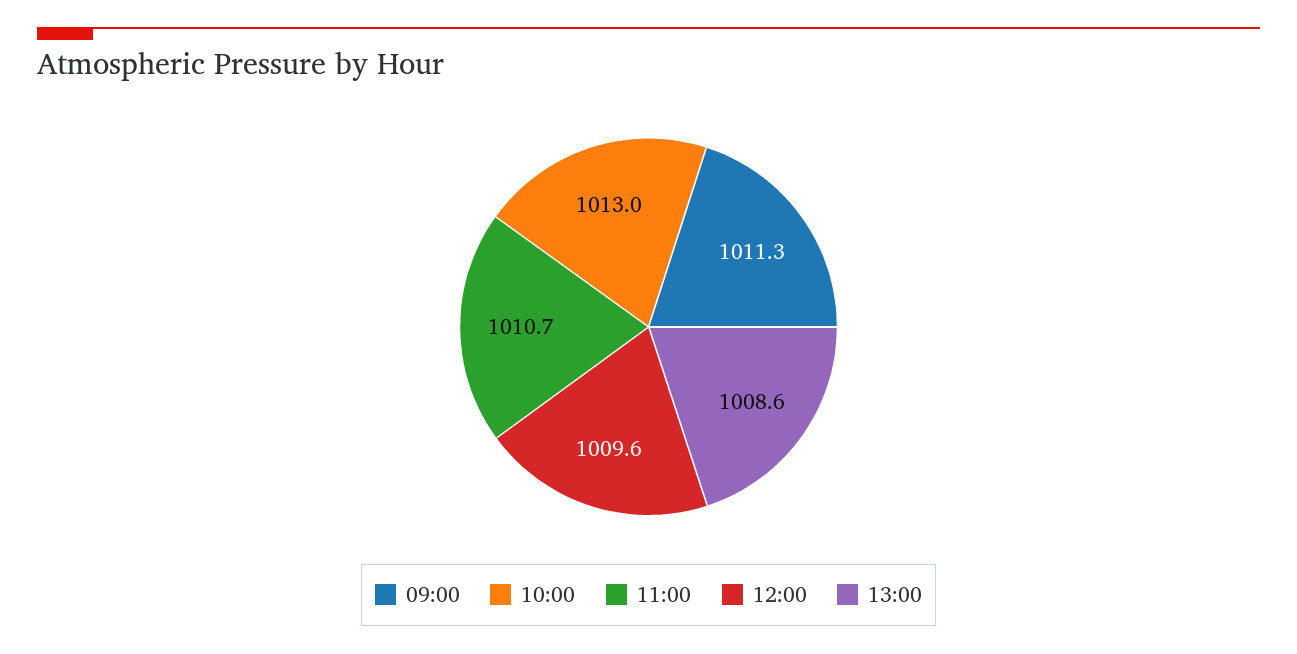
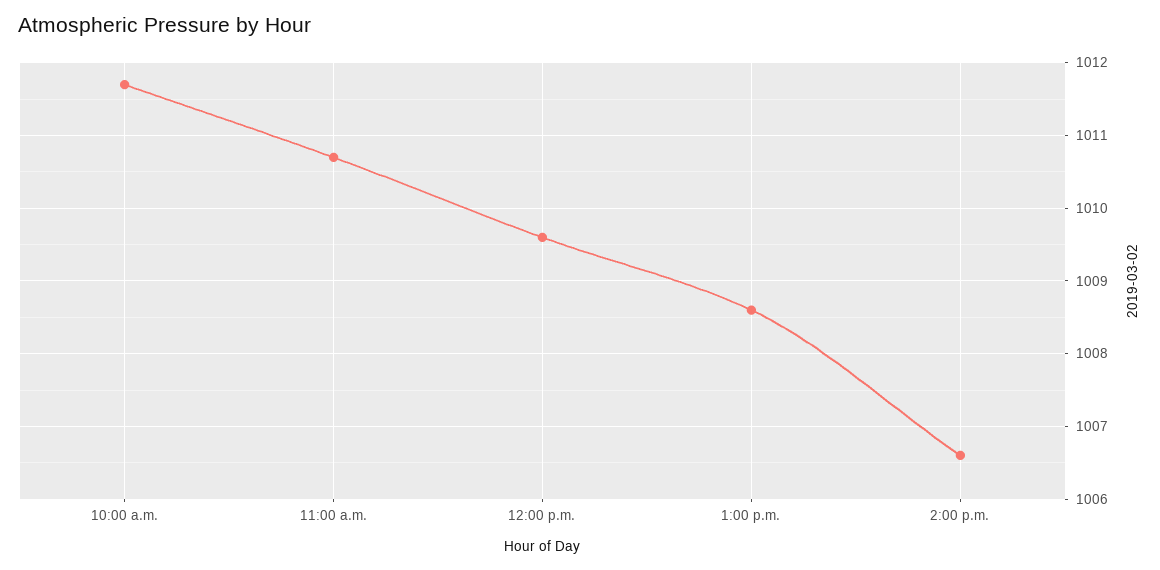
09:00: 1011.3 -> none
10:00: 1013 -> 1011.7
2:00 p.m.: none -> 1006.6

